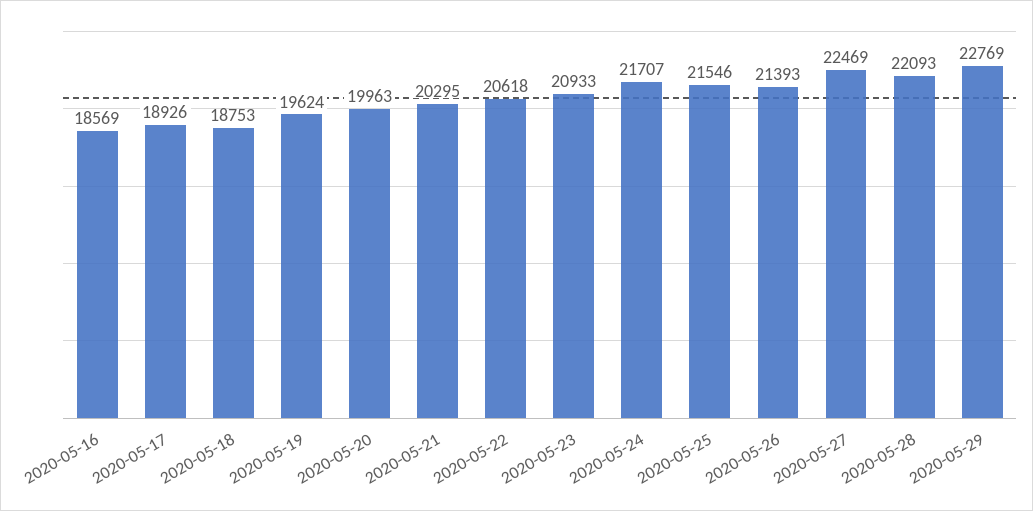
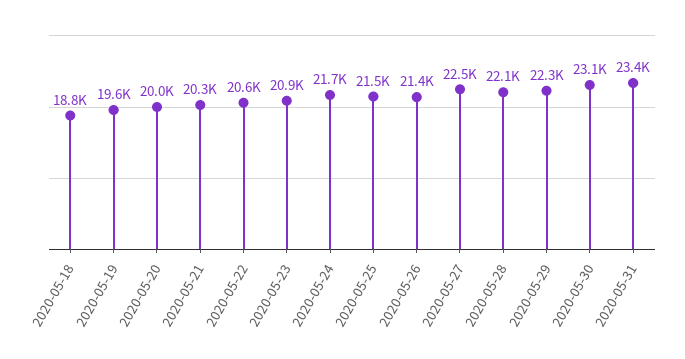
2020-05-16: 18569 -> none
2020-05-17: 18926 -> none
2020-05-29: 22769 -> 22300
2020-05-30: none -> 23100
2020-05-31: none -> 23400

